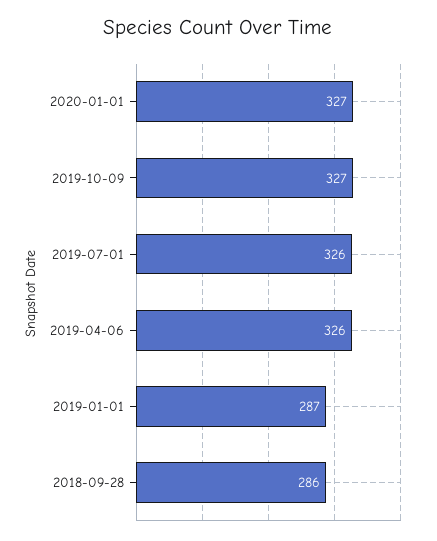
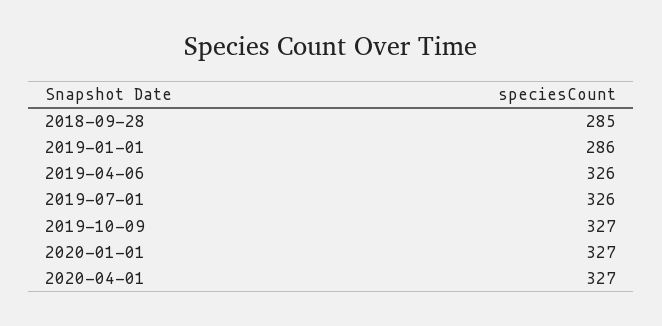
2019-01-01: 287 -> 286
2018-09-28: 286 -> 285
2020-04-01: none -> 327

